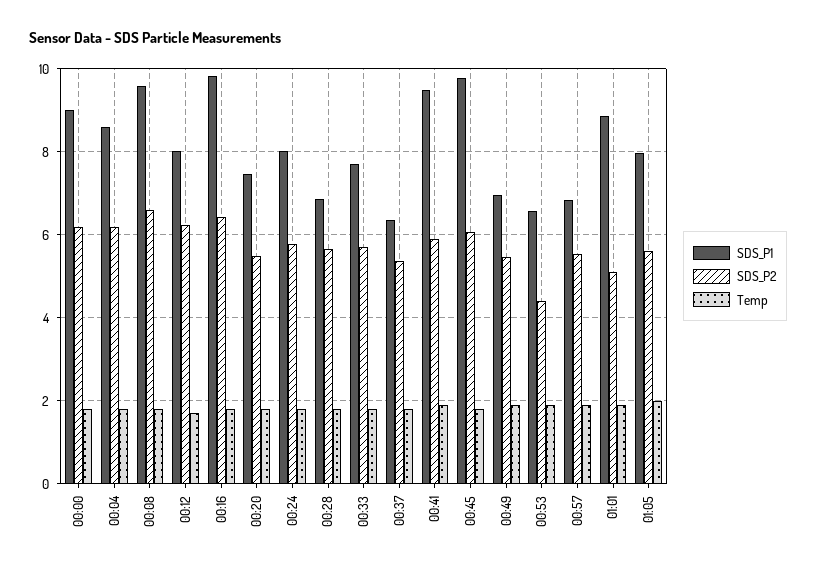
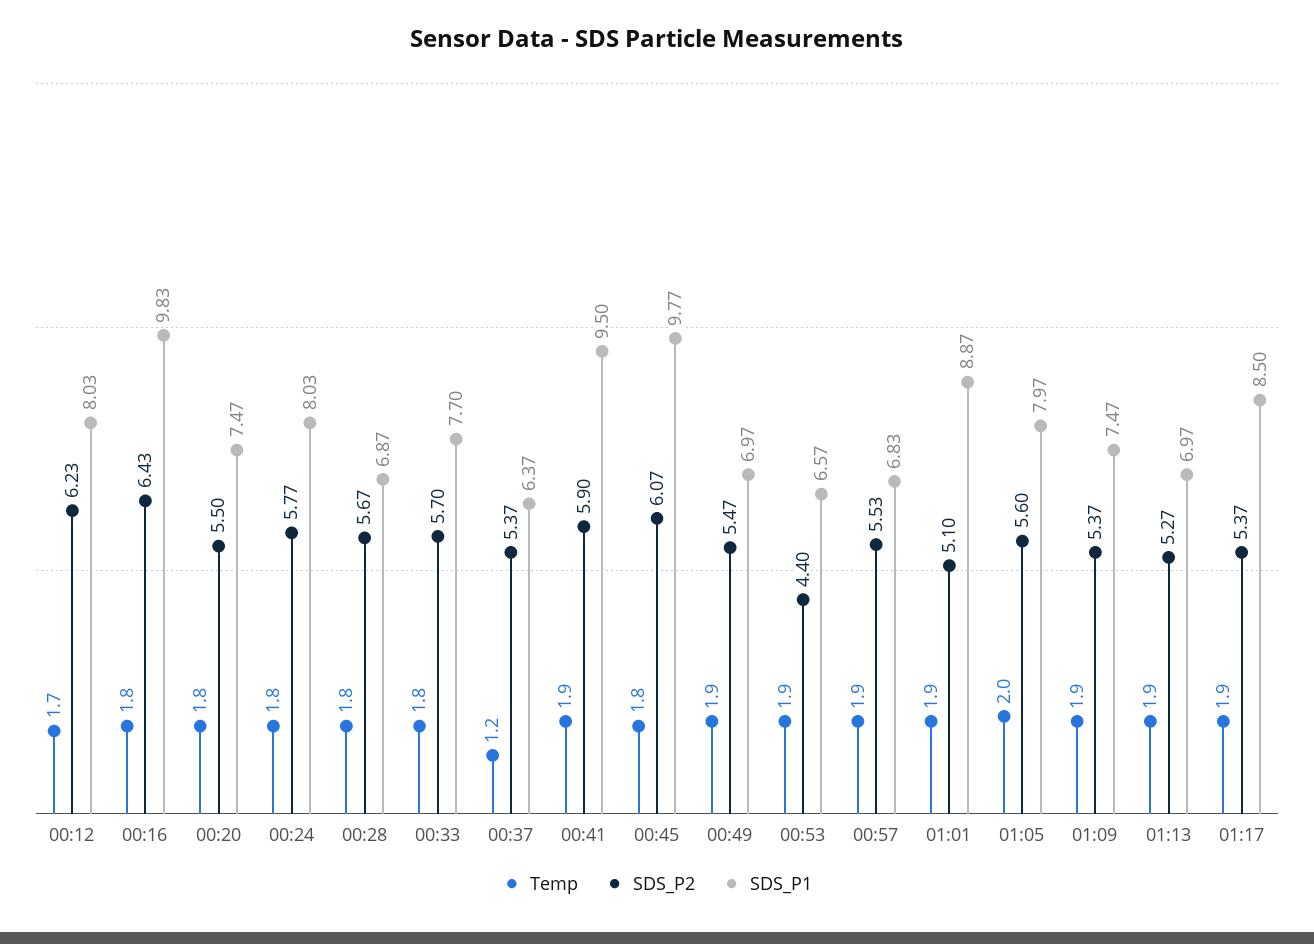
SDS_P1, 00:00: 9 -> none
SDS_P2, 00:00: 6.2 -> none
Temp, 00:00: 1.8 -> none
SDS_P1, 00:04: 8.6 -> none
SDS_P2, 00:04: 6.2 -> none
Temp, 00:04: 1.8 -> none
SDS_P1, 00:08: 9.6 -> none
SDS_P2, 00:08: 6.6 -> none
Temp, 00:08: 1.8 -> none
Temp, 00:37: 1.8 -> 1.2
Temp, 01:09: none -> 1.9
SDS_P2, 01:09: none -> 5.37
SDS_P1, 01:09: none -> 7.47
Temp, 01:13: none -> 1.9
SDS_P2, 01:13: none -> 5.27
SDS_P1, 01:13: none -> 6.97
Temp, 01:17: none -> 1.9
SDS_P2, 01:17: none -> 5.37
SDS_P1, 01:17: none -> 8.5

